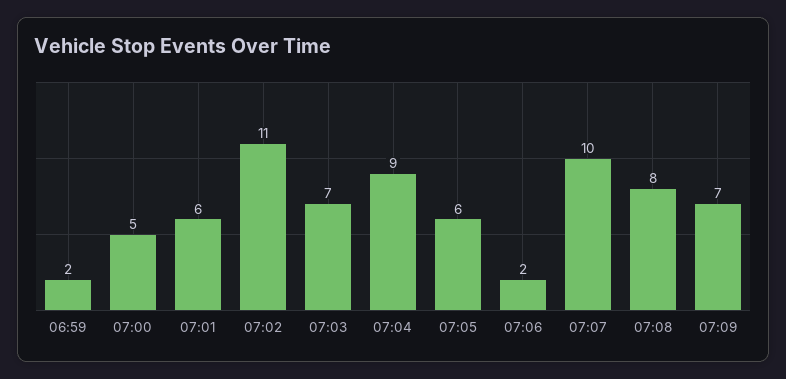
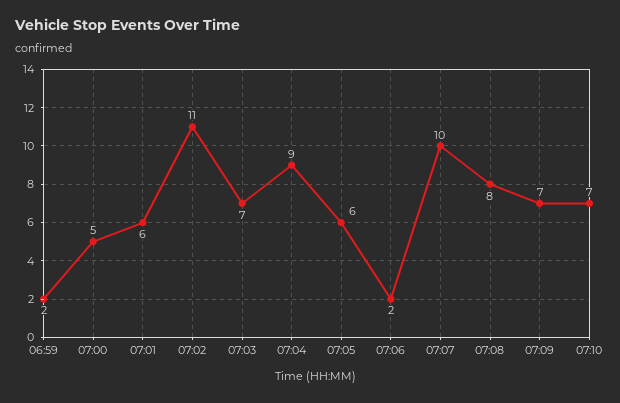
07:10: none -> 7

